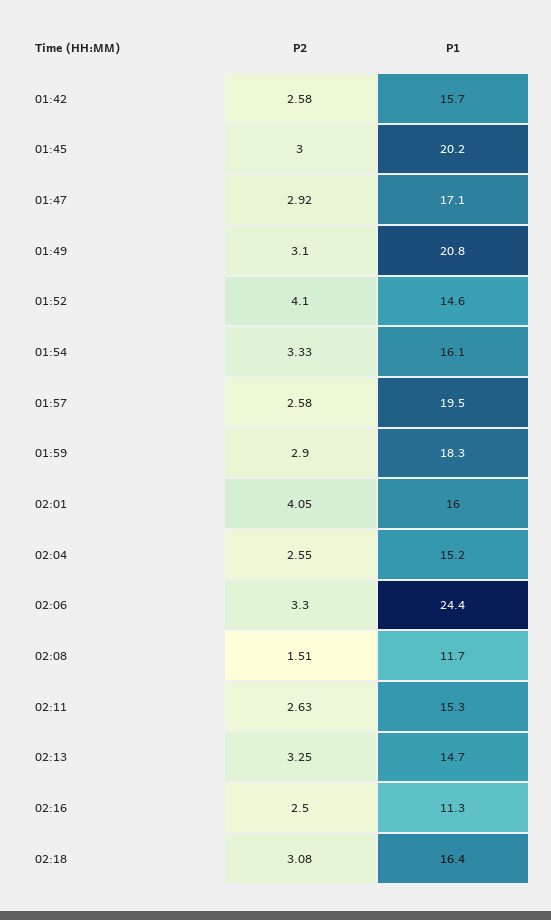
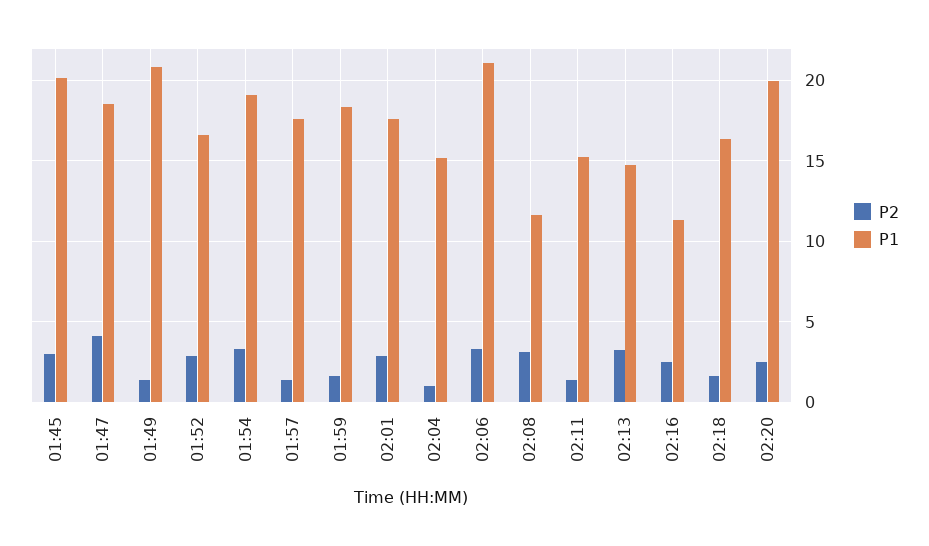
P2, 01:42: 2.58 -> none
P1, 01:42: 15.7 -> none
P2, 01:47: 2.92 -> 4
P1, 01:47: 17.1 -> 18.5
P2, 01:49: 3.1 -> 1.5
P2, 01:52: 4.1 -> 3
P1, 01:52: 14.6 -> 16.5
P1, 01:54: 16.1 -> 19
P2, 01:57: 2.58 -> 1.5
P1, 01:57: 19.5 -> 17.5
P2, 01:59: 2.9 -> 1.5
P2, 02:01: 4.05 -> 3
P1, 02:01: 16 -> 17.5
P2, 02:04: 2.55 -> 1
P1, 02:06: 24.4 -> 21
P2, 02:08: 1.51 -> 3
P2, 02:11: 2.63 -> 1.5
P2, 02:18: 3.08 -> 1.5
P2, 02:20: none -> 2.5
P1, 02:20: none -> 20

